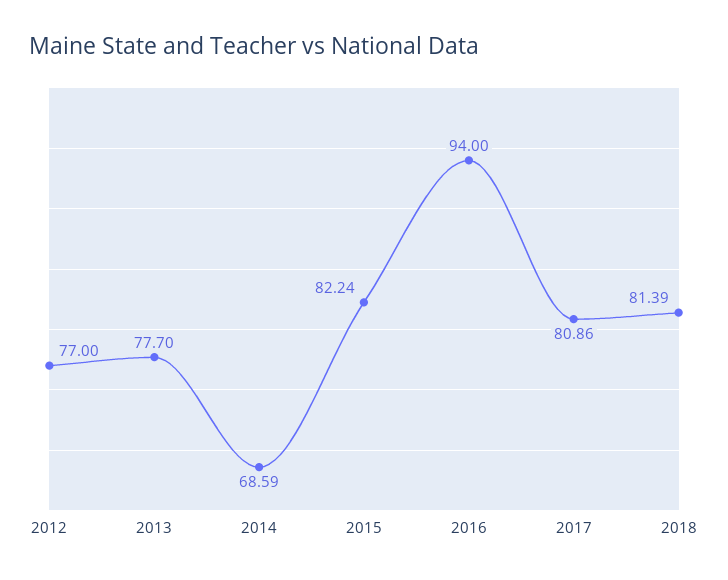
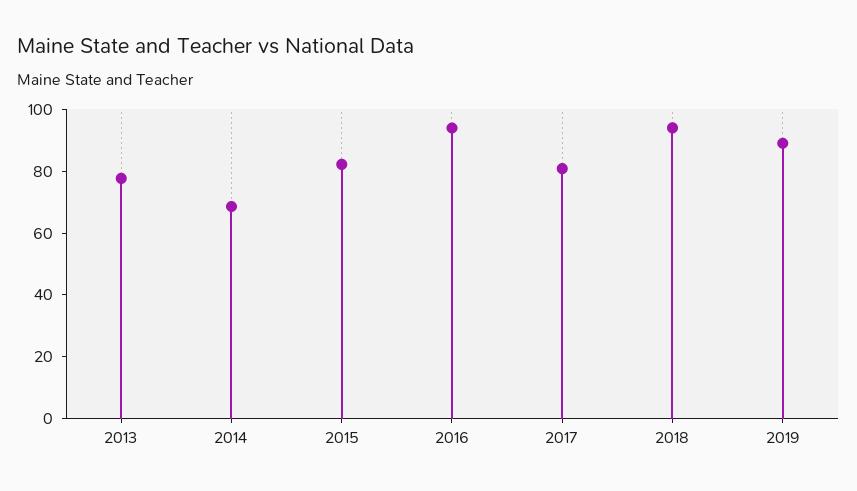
2012: 77 -> none
2018: 81.39 -> 95
2019: none -> 90

